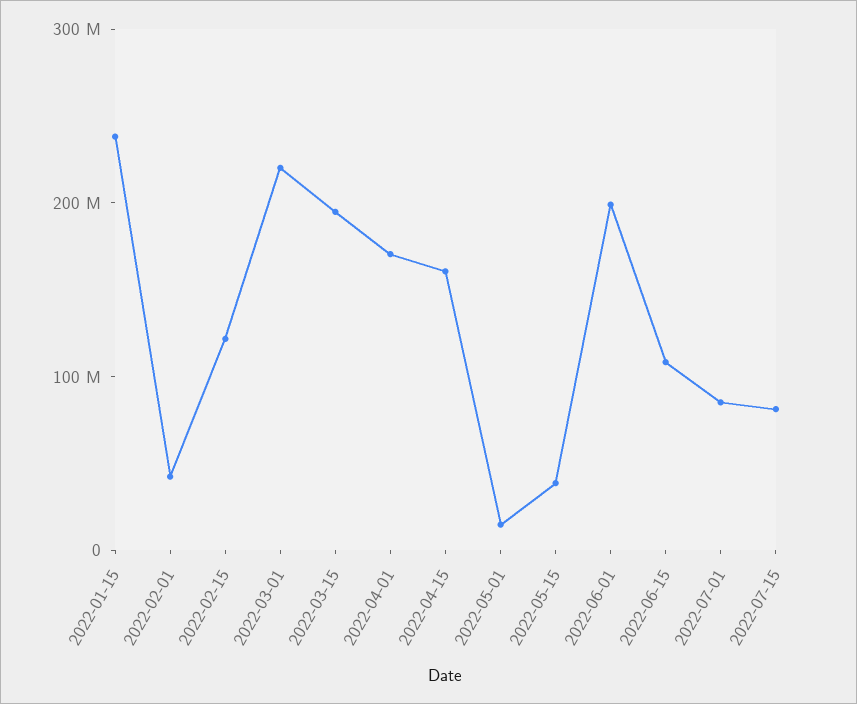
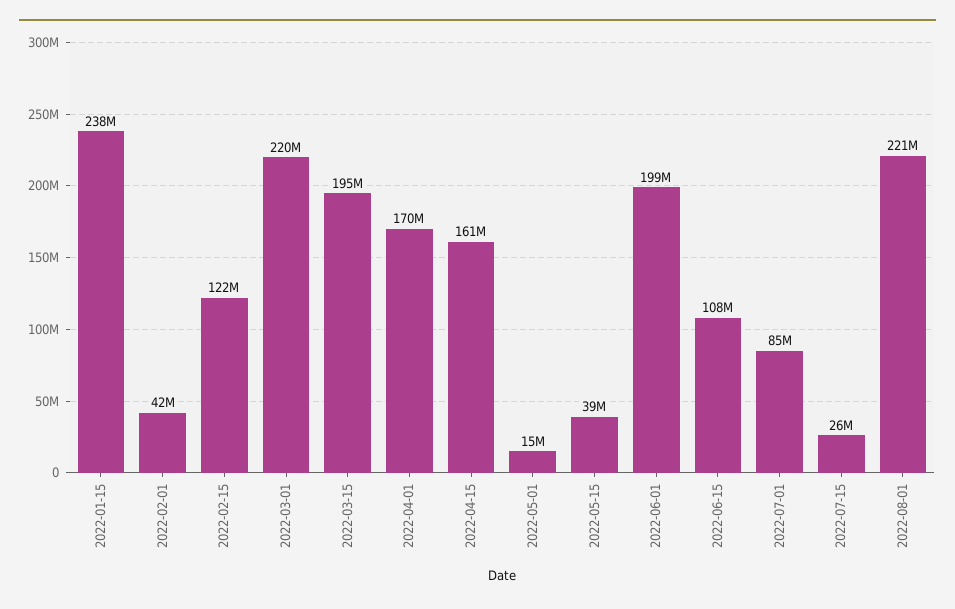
2022-07-15: 80000000 -> 26000000
2022-08-01: none -> 221000000

